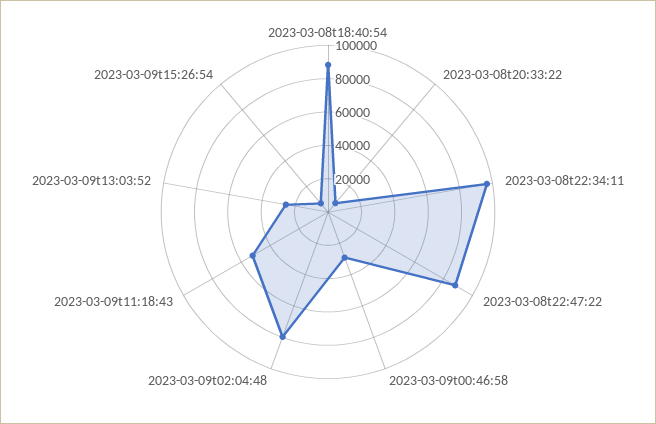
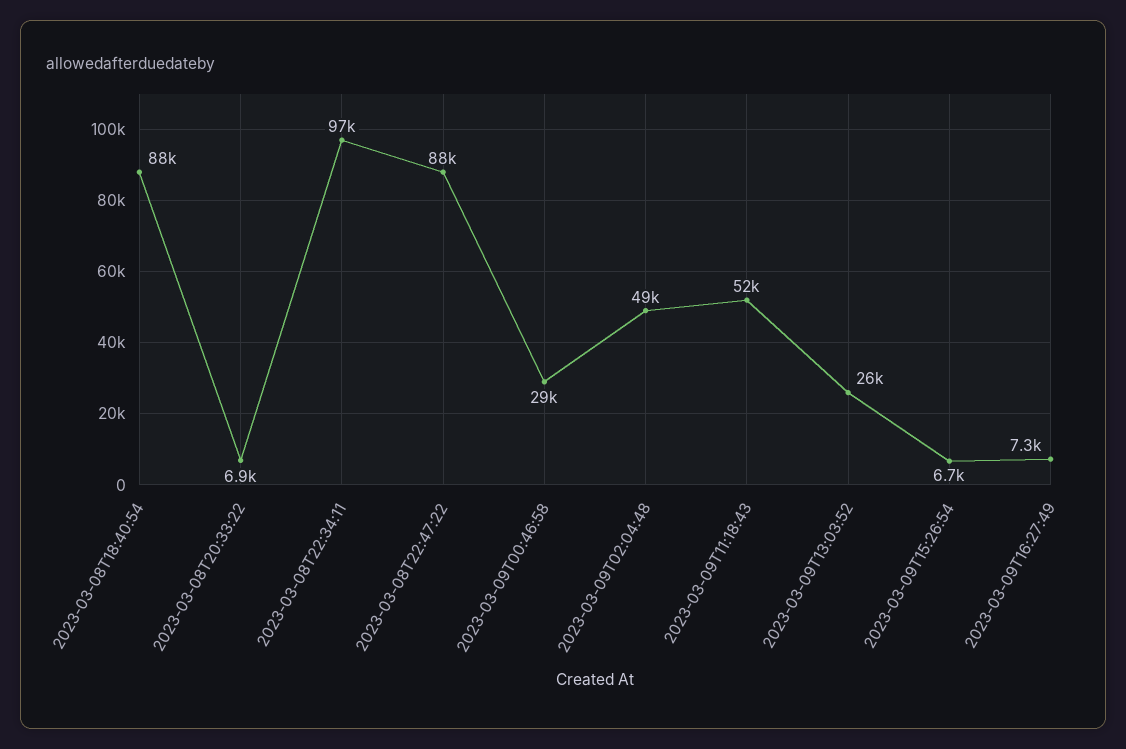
2023-03-09t02:04:48: 80000 -> 49000
2023-03-09T16:27:49: none -> 7300

